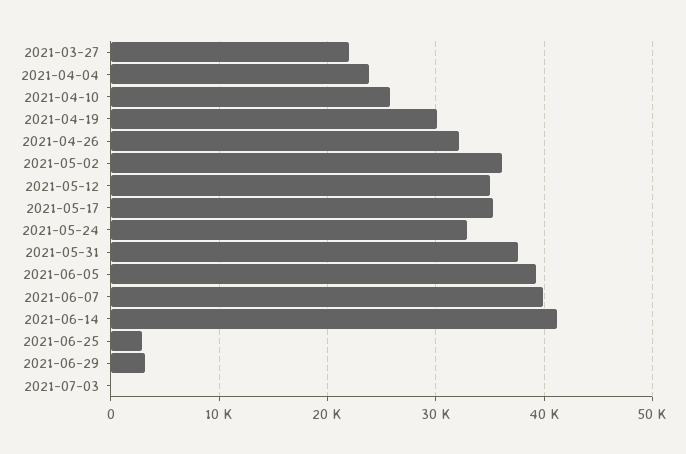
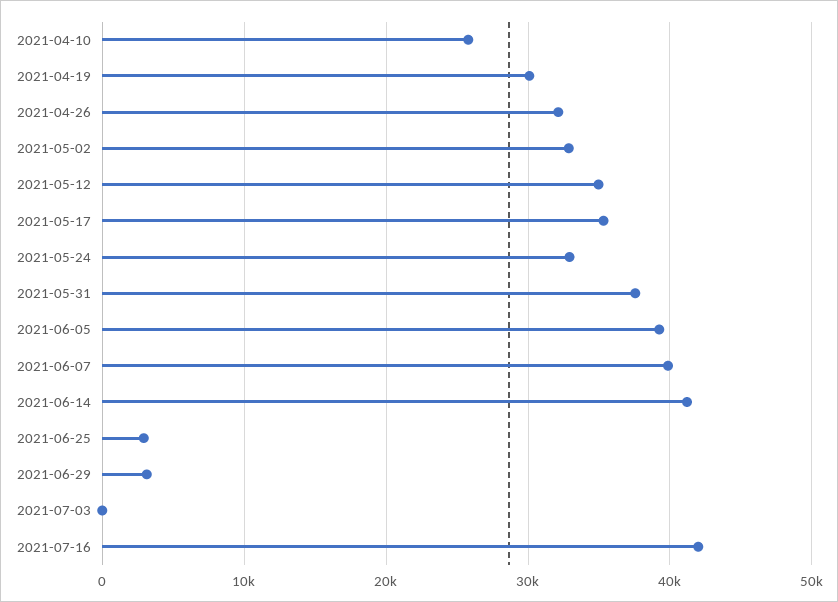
2021-03-27: 22000 -> none
2021-04-04: 24000 -> none
2021-05-02: 36000 -> 33000
2021-07-16: none -> 42000

